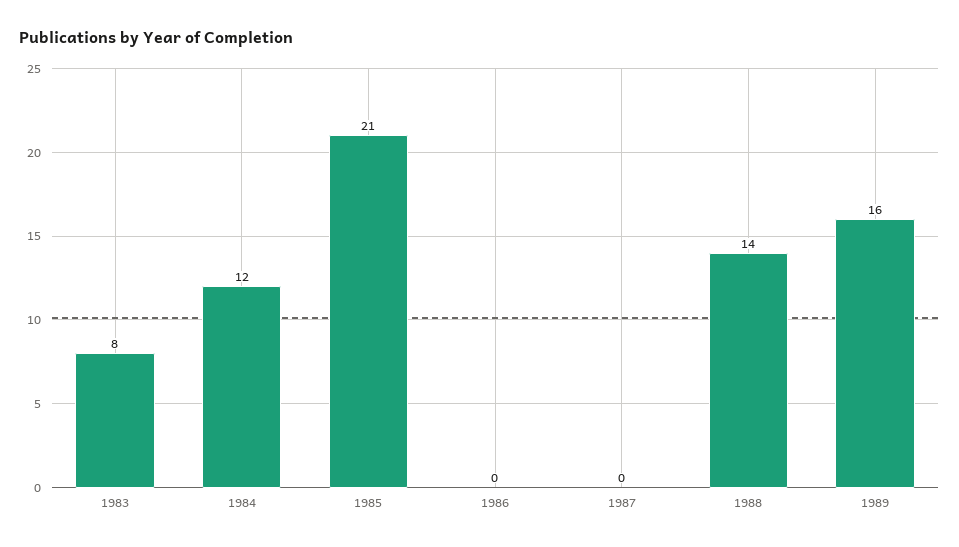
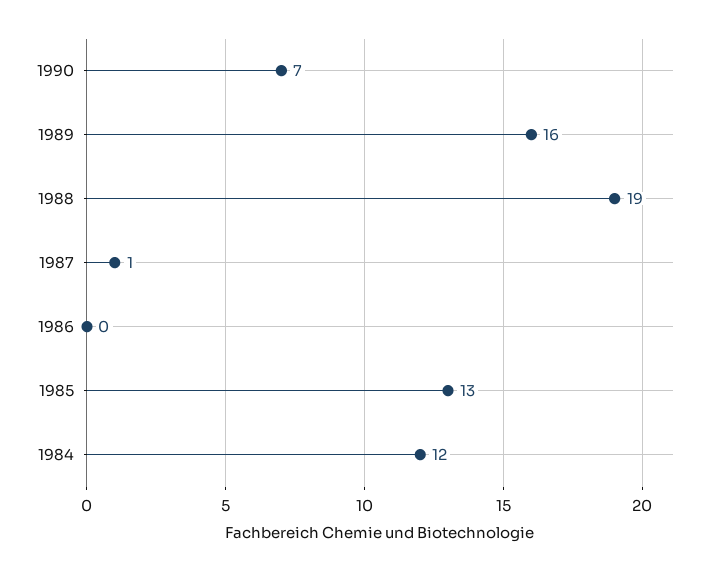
1983: 8 -> none
1985: 21 -> 13
1987: 0 -> 1
1988: 14 -> 19
1990: none -> 7

